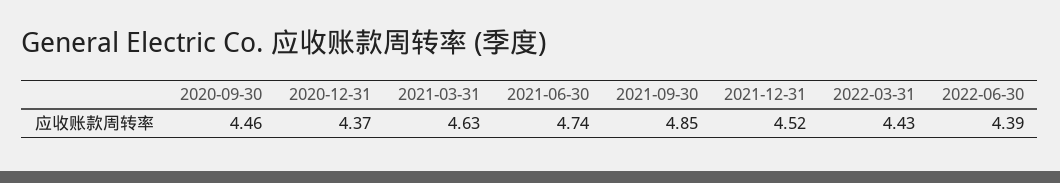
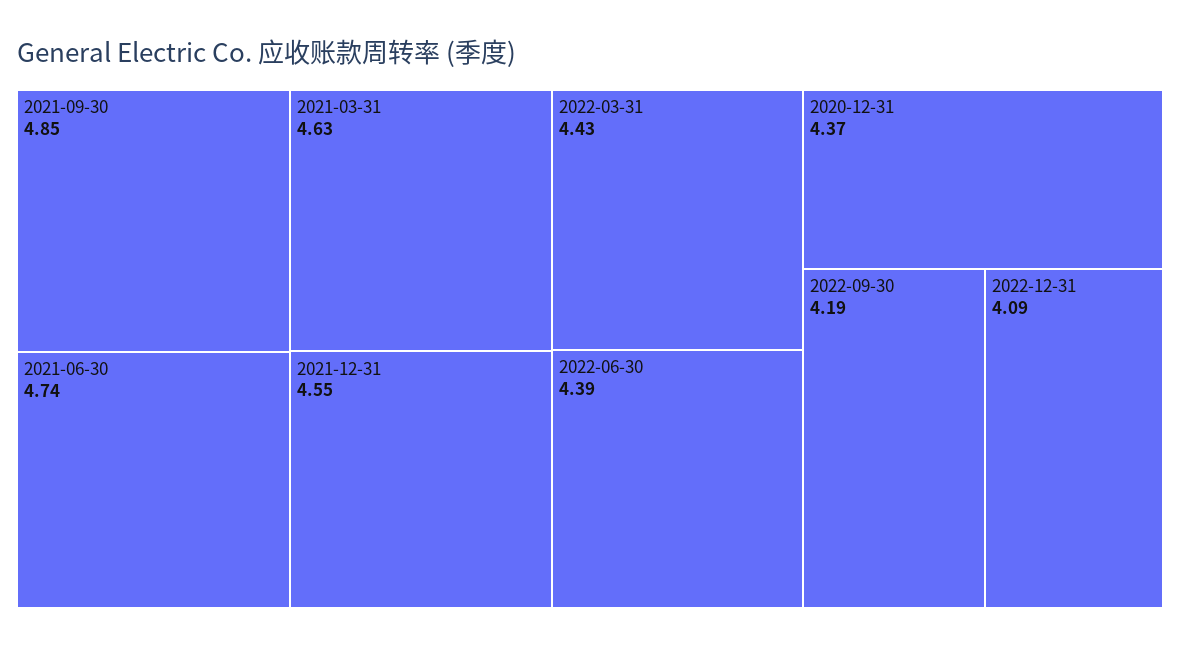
2020-09-30: 4.46 -> none
2021-12-31: 4.52 -> 4.55
2022-09-30: none -> 4.19
2022-12-31: none -> 4.09

